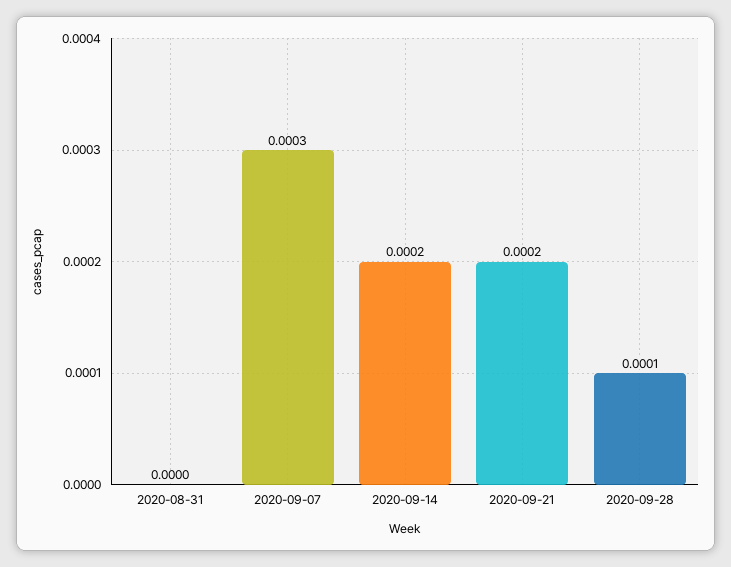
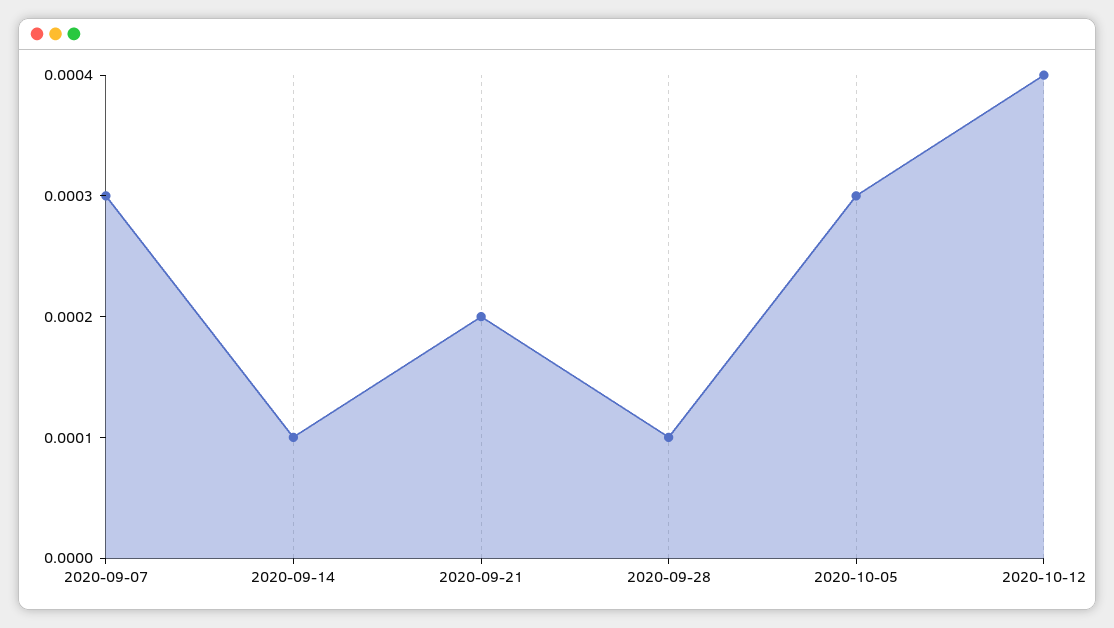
2020-08-31: 0 -> none
2020-09-14: 0.0002 -> 0.0001
2020-10-05: none -> 0.0003
2020-10-12: none -> 0.0004

